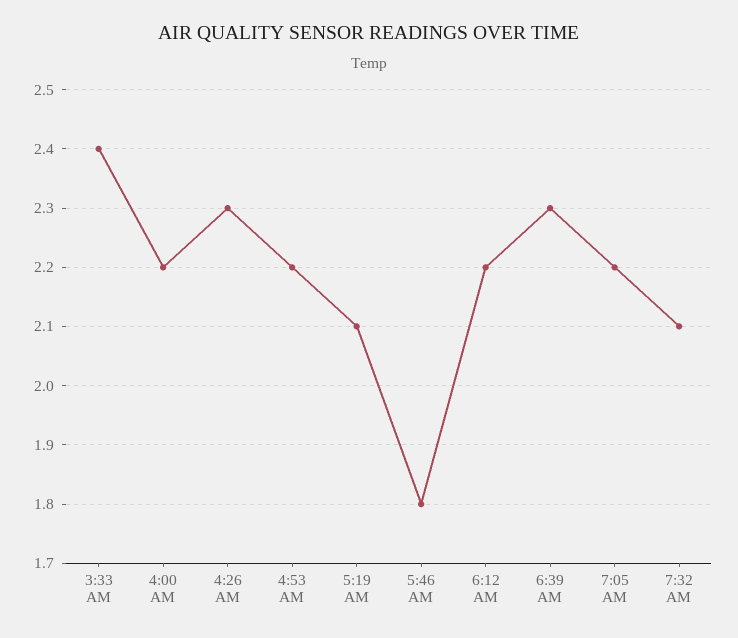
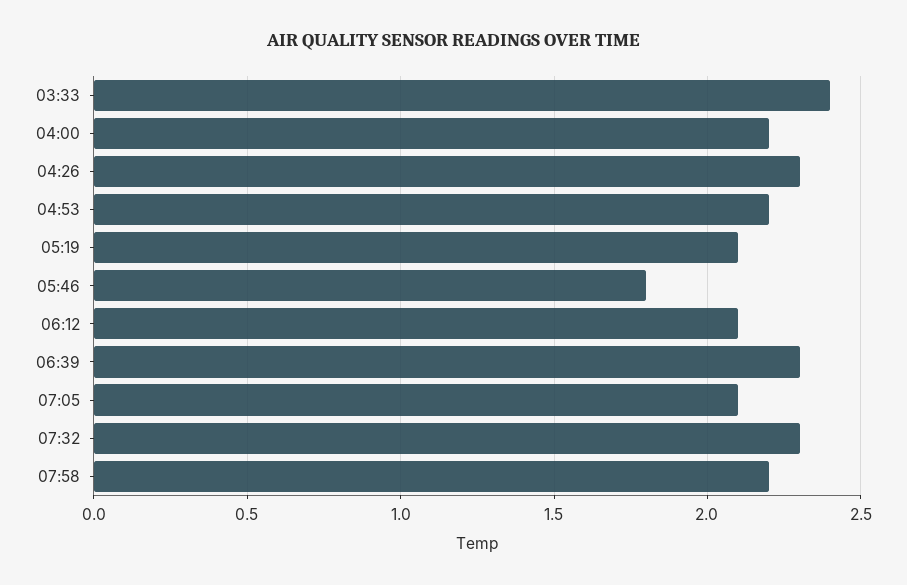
6:12 AM: 2.2 -> 2.1
7:05 AM: 2.2 -> 2.1
7:32 AM: 2.1 -> 2.3
07:58: none -> 2.2

